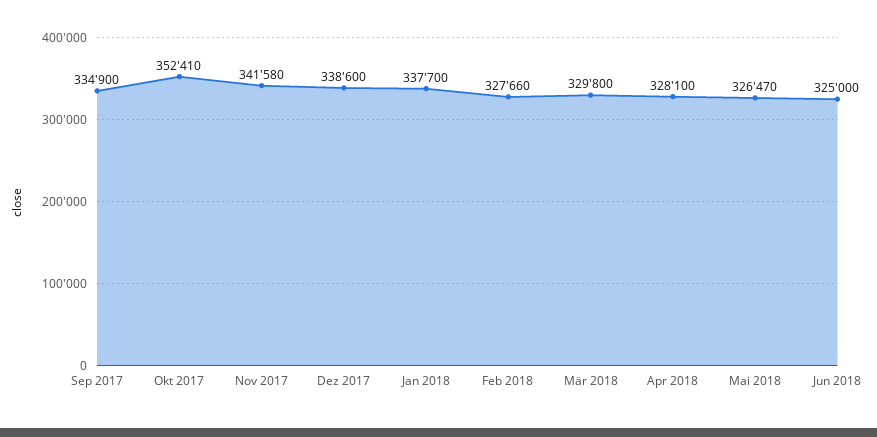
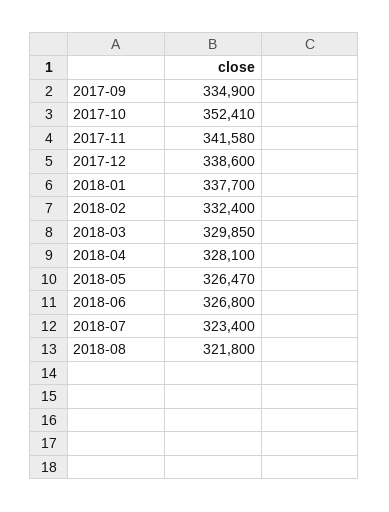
Feb 2018: 327660 -> 332400
Mär 2018: 329800 -> 329850
Jun 2018: 325000 -> 326800
2018-07: none -> 323400
2018-08: none -> 321800

